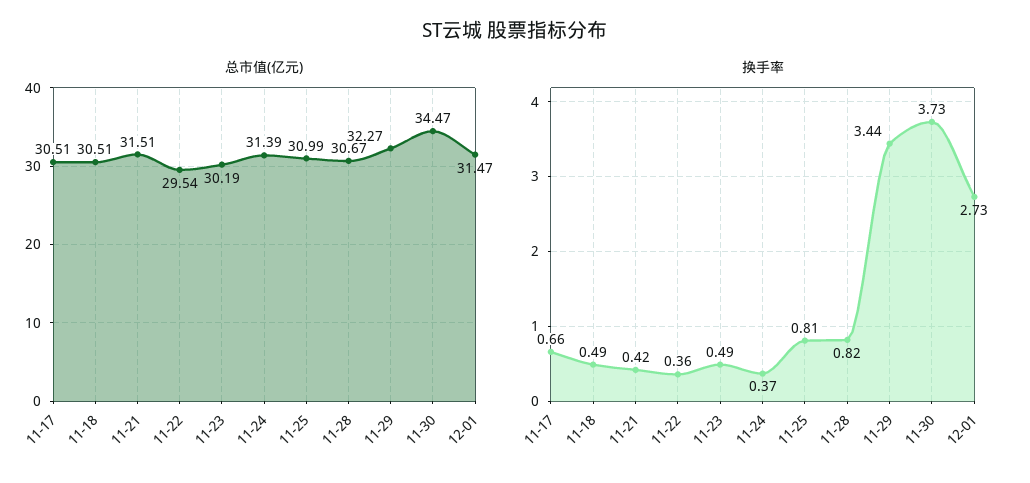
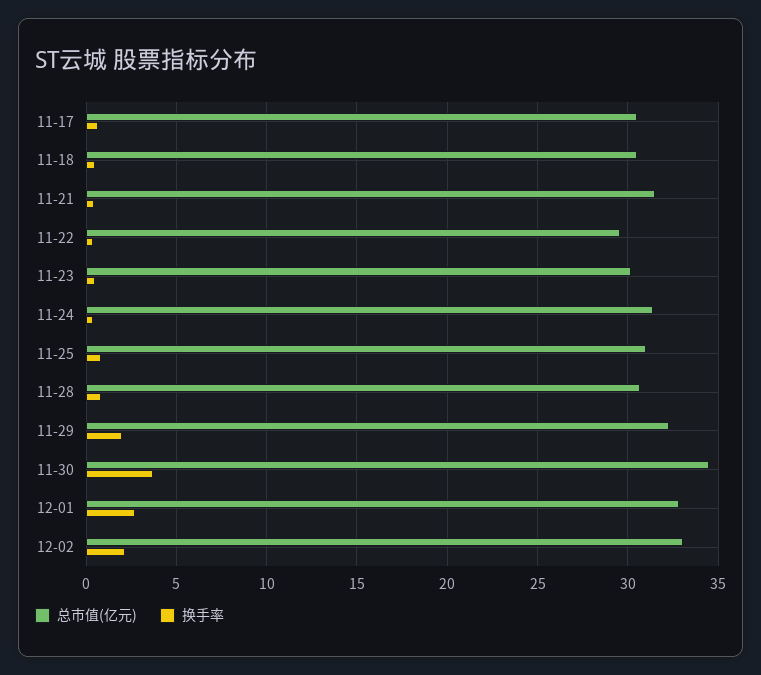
总市值(亿元), 12-01: 31.47 -> 33
换手率, 11-29: 3.44 -> 2
总市值(亿元), 12-02: none -> 33
换手率, 12-02: none -> 2

